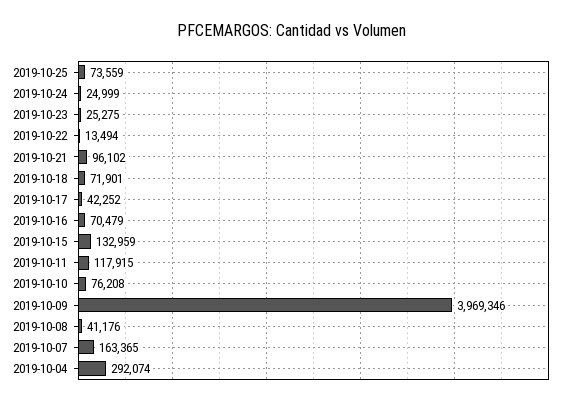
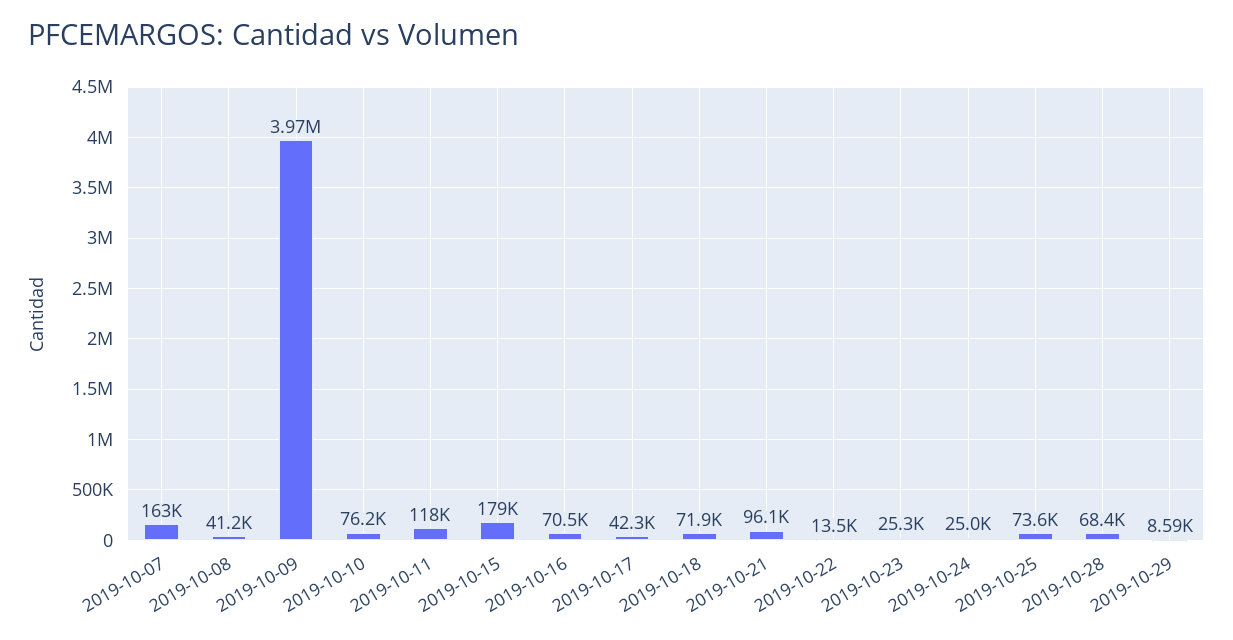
2019-10-15: 132959 -> 179000
2019-10-04: 292074 -> none
2019-10-28: none -> 68400
2019-10-29: none -> 8590

